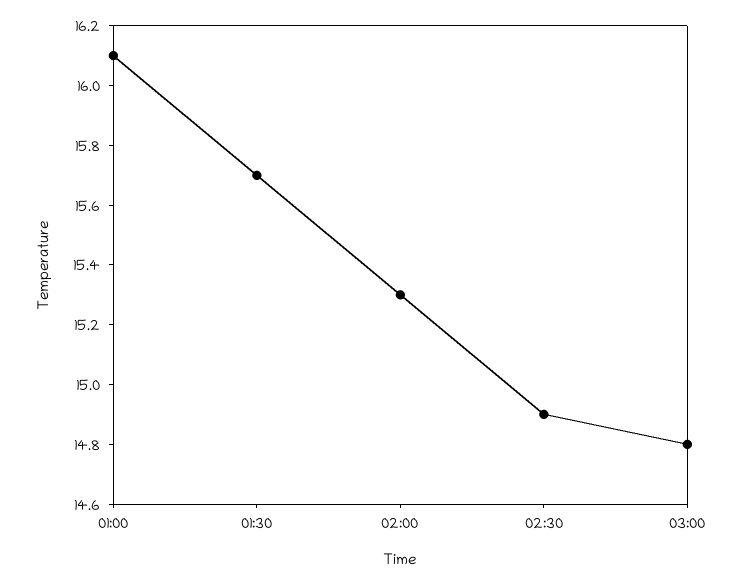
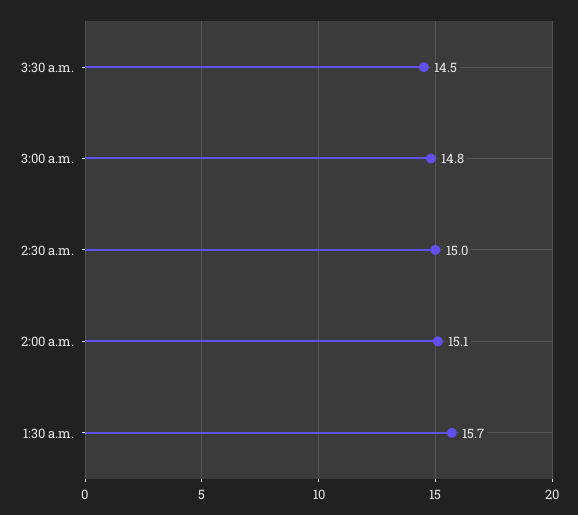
01:00: 16.1 -> none
02:00: 15.3 -> 15.1
02:30: 14.9 -> 15
3:30 a.m.: none -> 14.5

